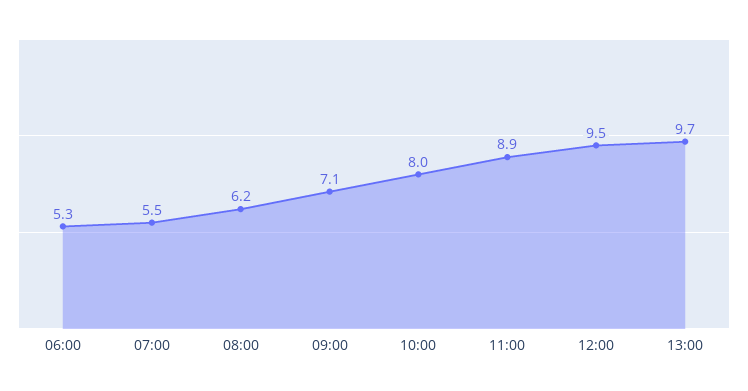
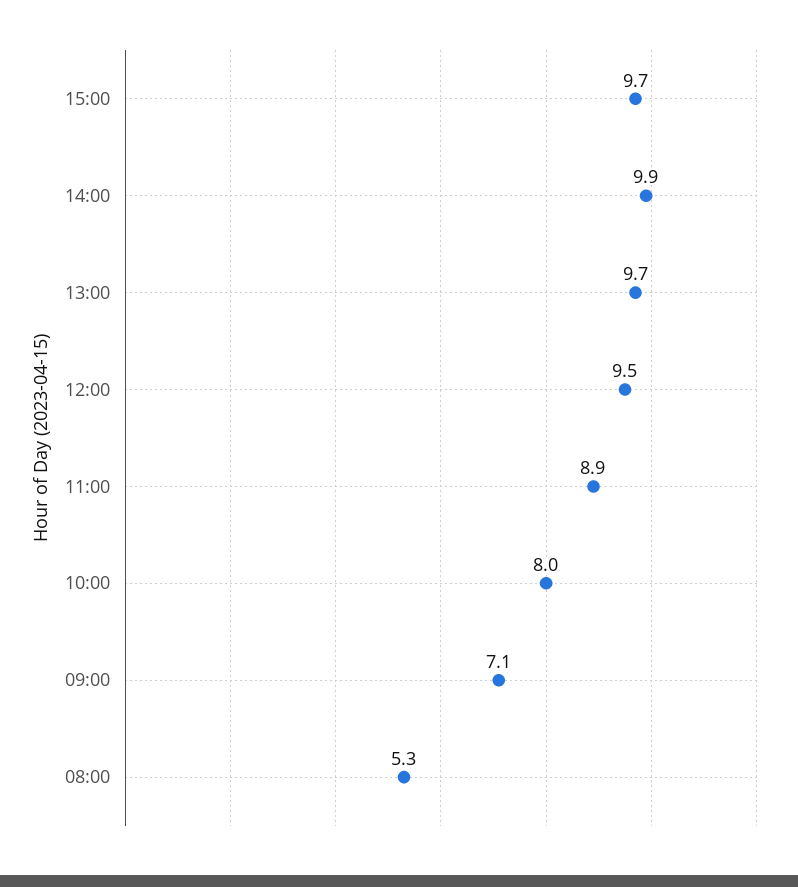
06:00: 5.3 -> none
07:00: 5.5 -> none
08:00: 6.2 -> 5.3
15:00: none -> 9.7
14:00: none -> 9.9

